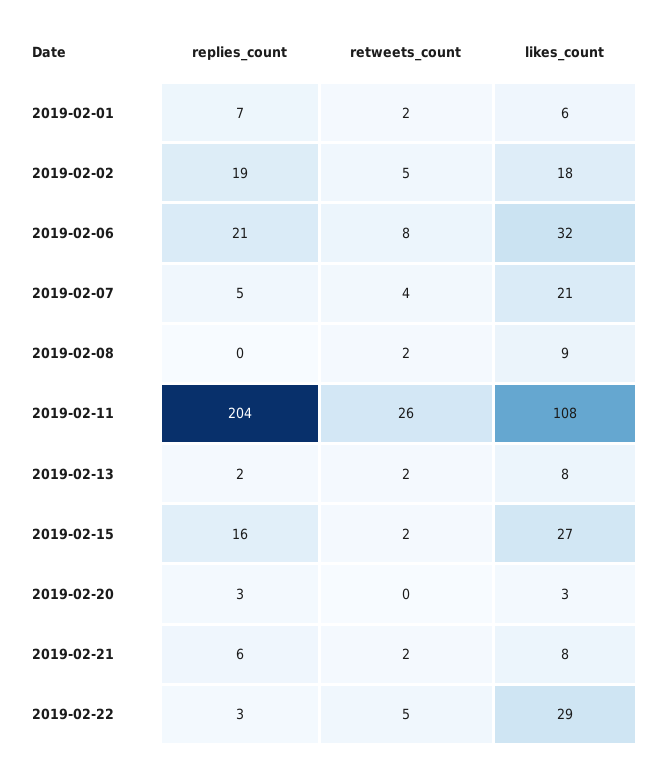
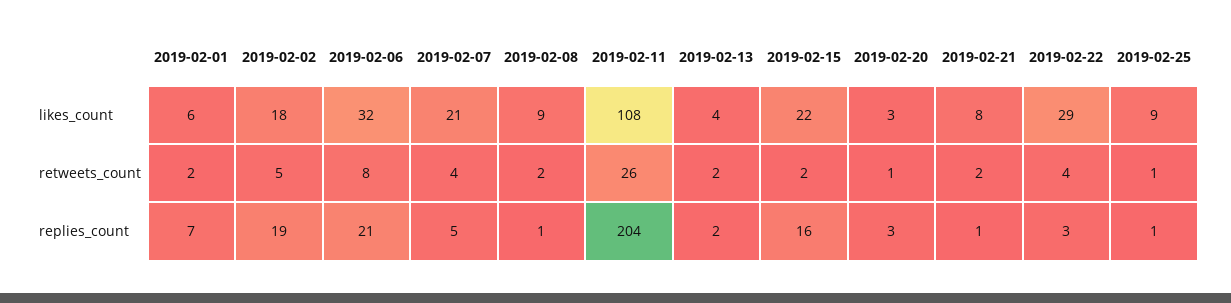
replies_count, 2019-02-08: 0 -> 1
likes_count, 2019-02-13: 8 -> 4
likes_count, 2019-02-15: 27 -> 22
retweets_count, 2019-02-20: 0 -> 1
replies_count, 2019-02-21: 6 -> 1
retweets_count, 2019-02-22: 5 -> 4
likes_count, 2019-02-25: none -> 9
retweets_count, 2019-02-25: none -> 1
replies_count, 2019-02-25: none -> 1

